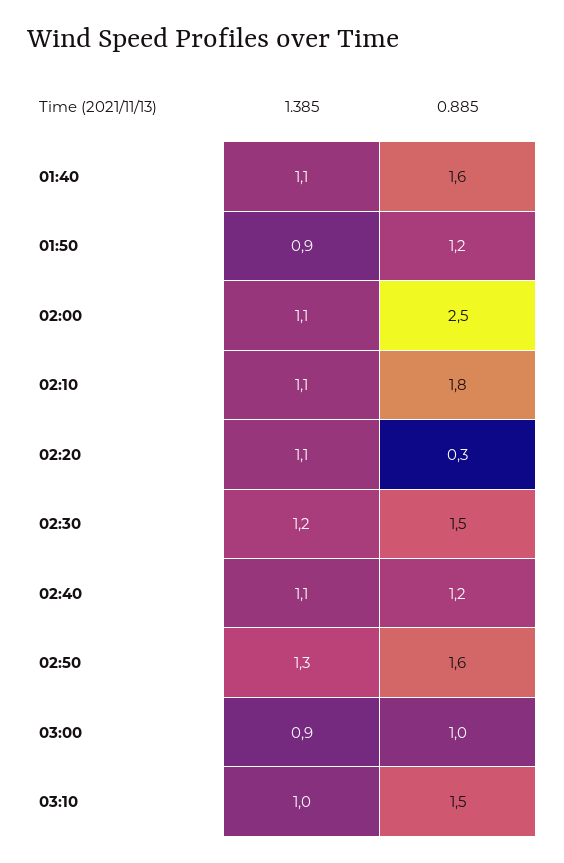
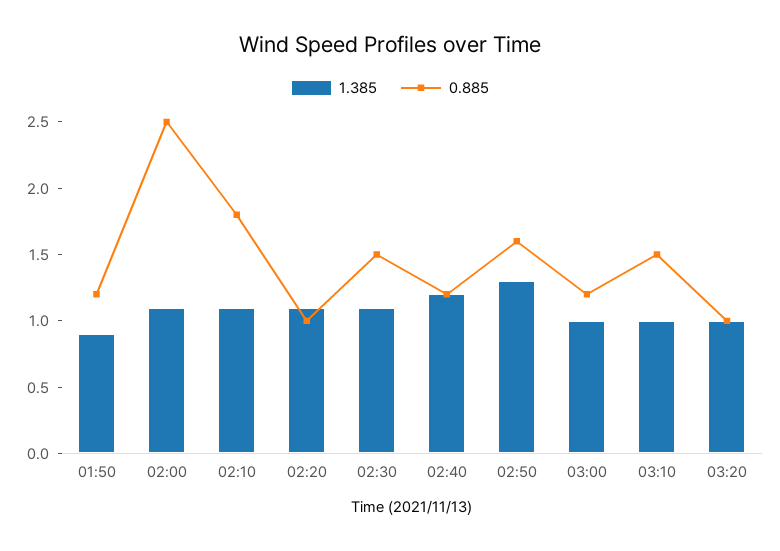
1.385, 01:40: 1.1 -> none
0.885, 01:40: 1.6 -> none
0.885, 02:20: 0.3 -> 1
1.385, 02:30: 1.2 -> 1.1
1.385, 02:40: 1.1 -> 1.2
1.385, 03:00: 0.9 -> 1
0.885, 03:00: 1 -> 1.2
1.385, 03:20: none -> 1
0.885, 03:20: none -> 1

